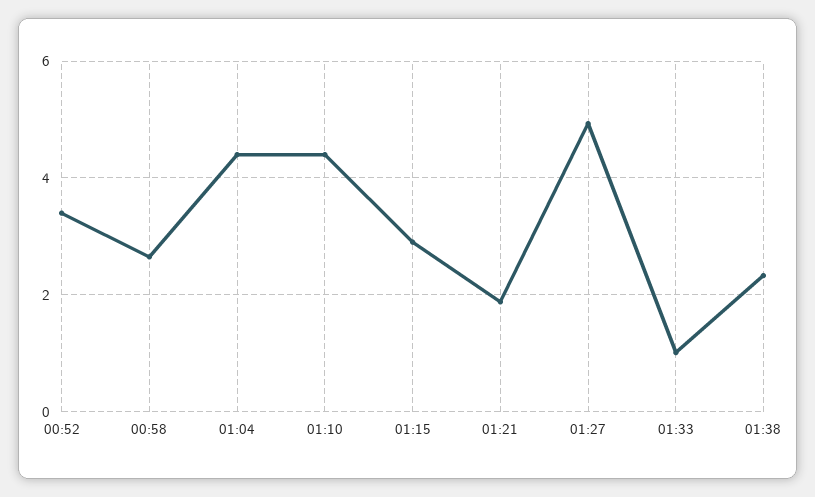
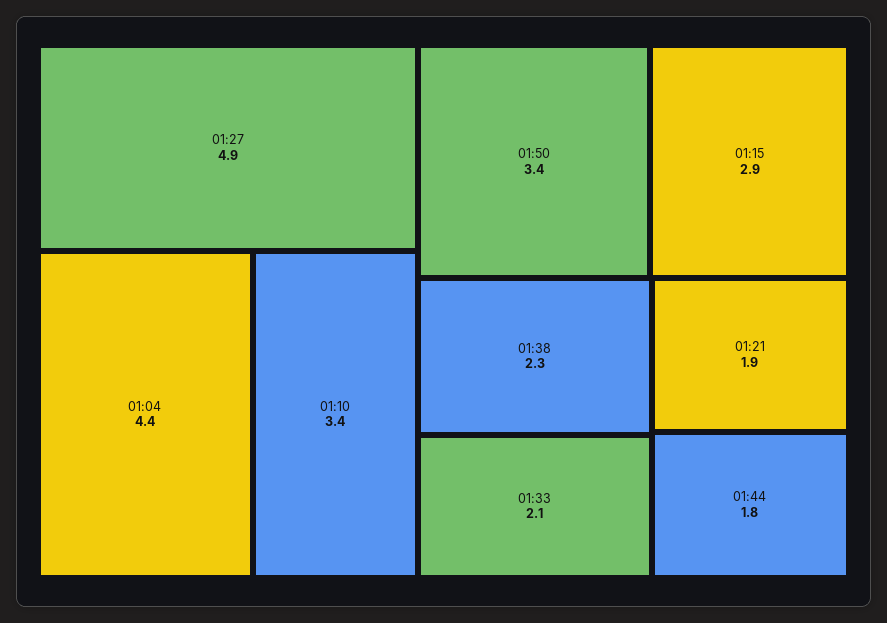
00:52: 3.4 -> none
00:58: 2.6 -> none
01:10: 4.4 -> 3.4
01:33: 1 -> 2.1
01:50: none -> 3.4
01:44: none -> 1.8

